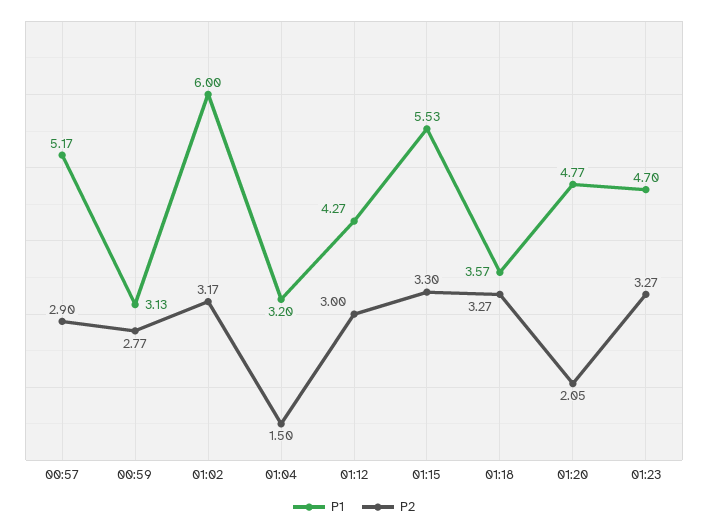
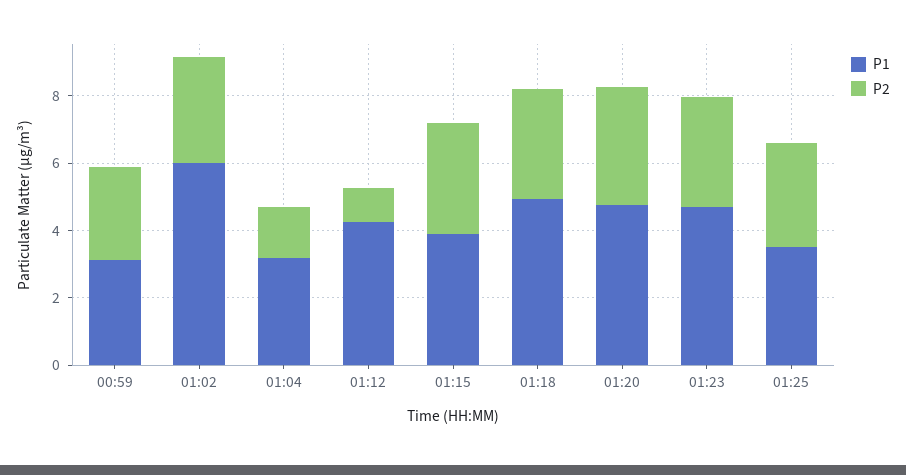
P1, 00:57: 5.17 -> none
P2, 00:57: 2.9 -> none
P2, 01:12: 3 -> 1
P1, 01:15: 5.53 -> 4
P1, 01:18: 3.57 -> 5
P2, 01:20: 2.05 -> 3.5
P1, 01:25: none -> 3.5
P2, 01:25: none -> 3

